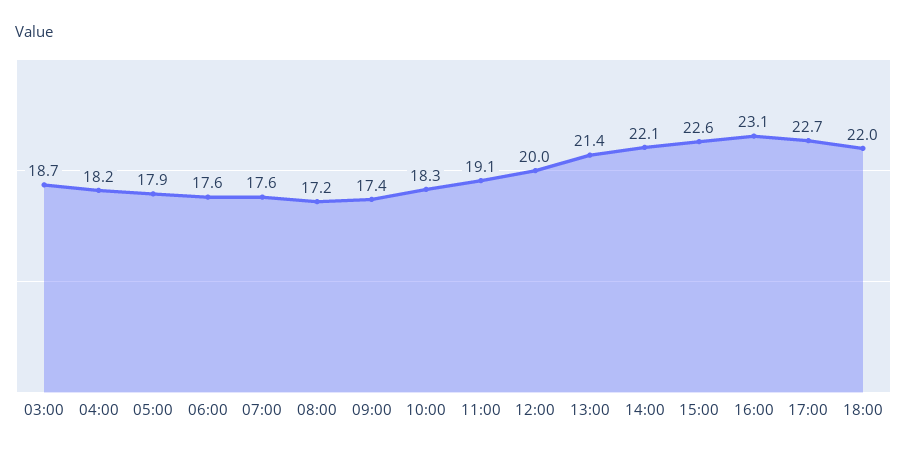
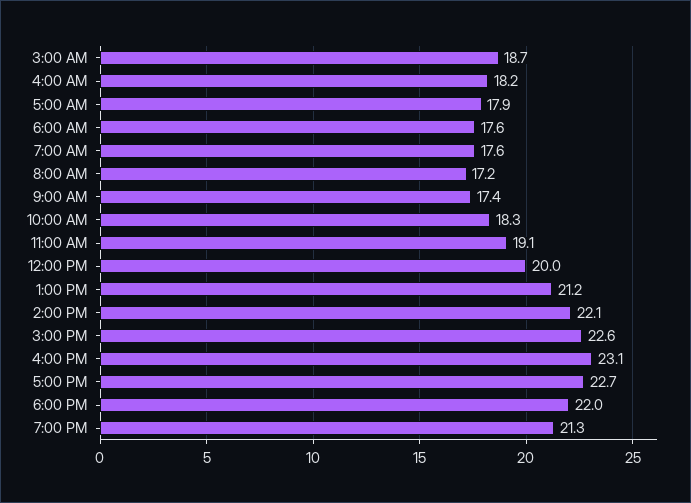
13:00: 21.4 -> 21.2
7:00 PM: none -> 21.3

